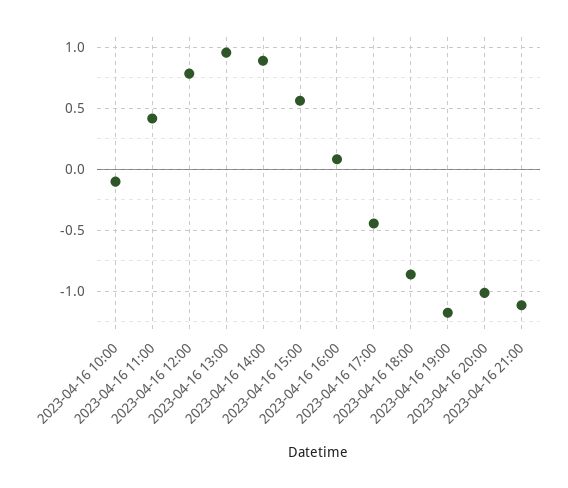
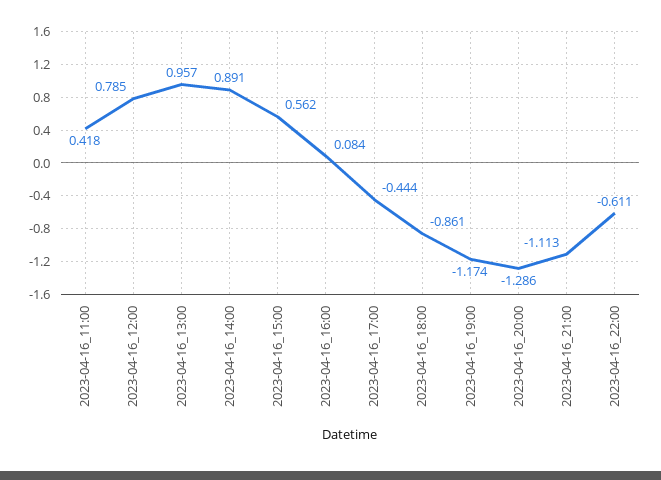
2023-04-16 10:00: -0.1 -> none
2023-04-16 20:00: -1 -> -1.286
2023-04-16_22:00: none -> -0.611

